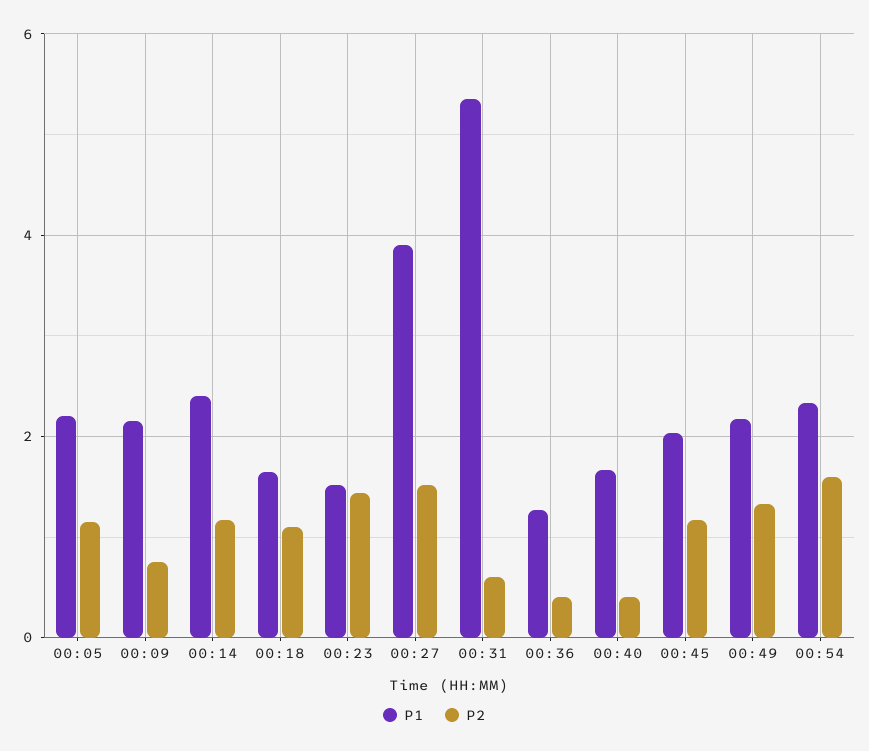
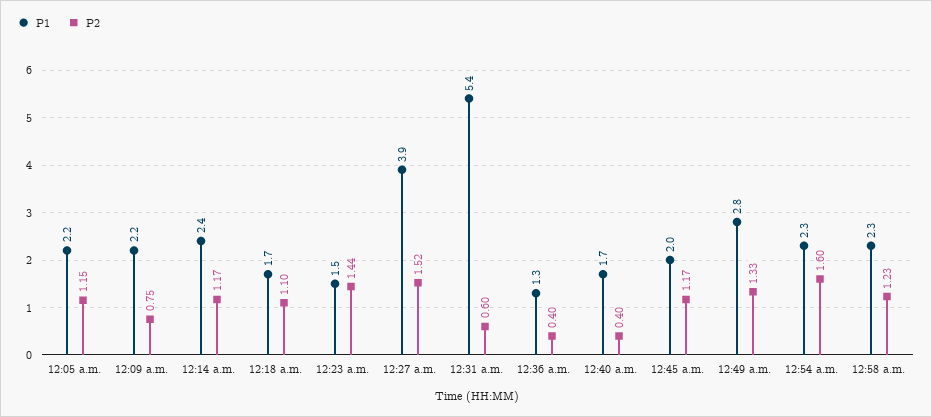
P1, 00:49: 2.2 -> 2.8
P1, 12:58 a.m.: none -> 2.3
P2, 12:58 a.m.: none -> 1.23

